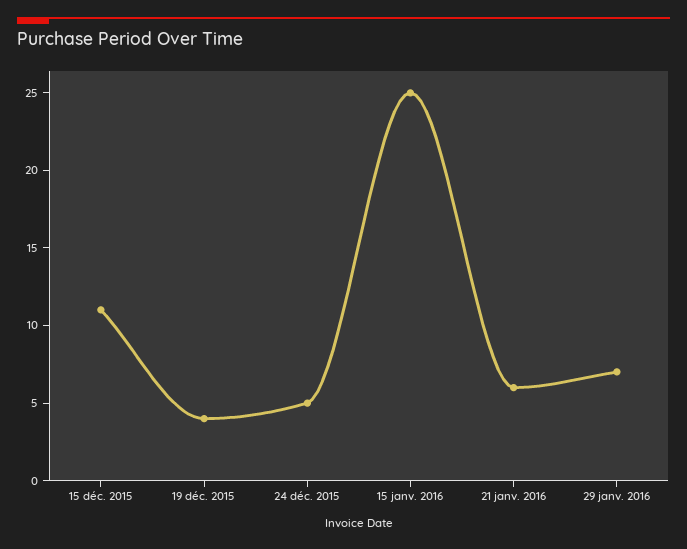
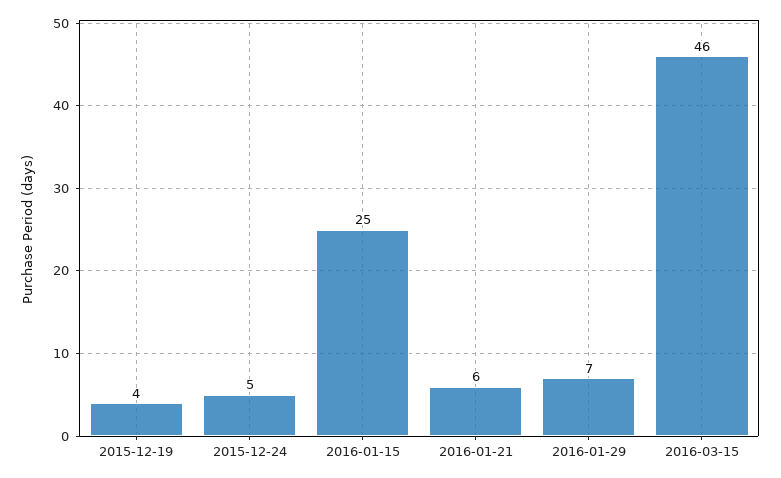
15 déc. 2015: 11 -> none
2016-03-15: none -> 46

